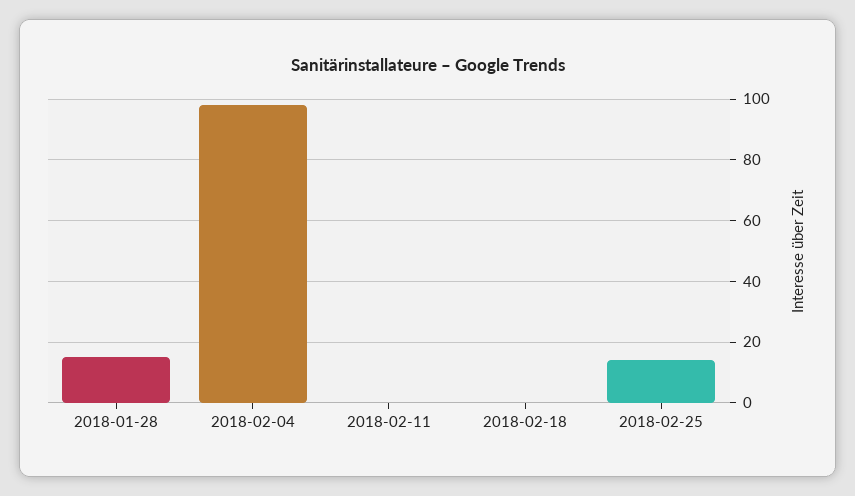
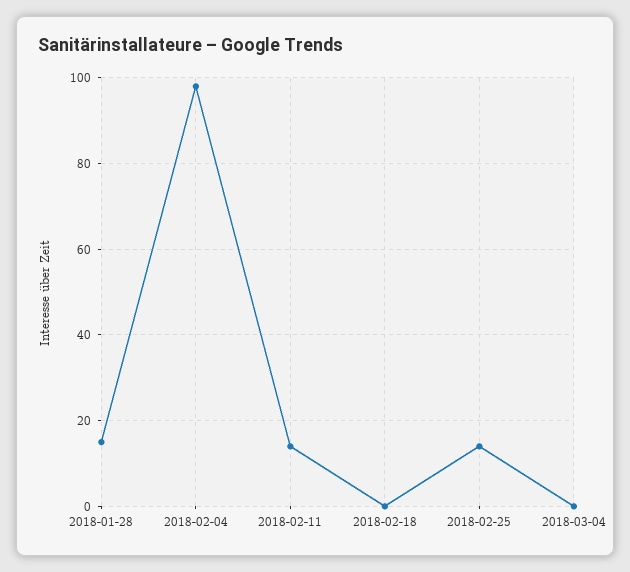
2018-02-11: 0 -> 15
2018-03-04: none -> 0

